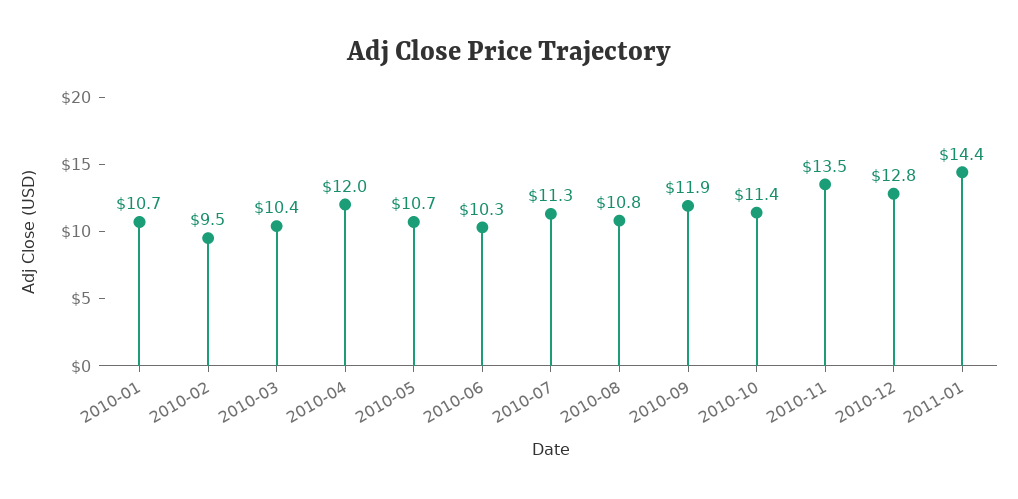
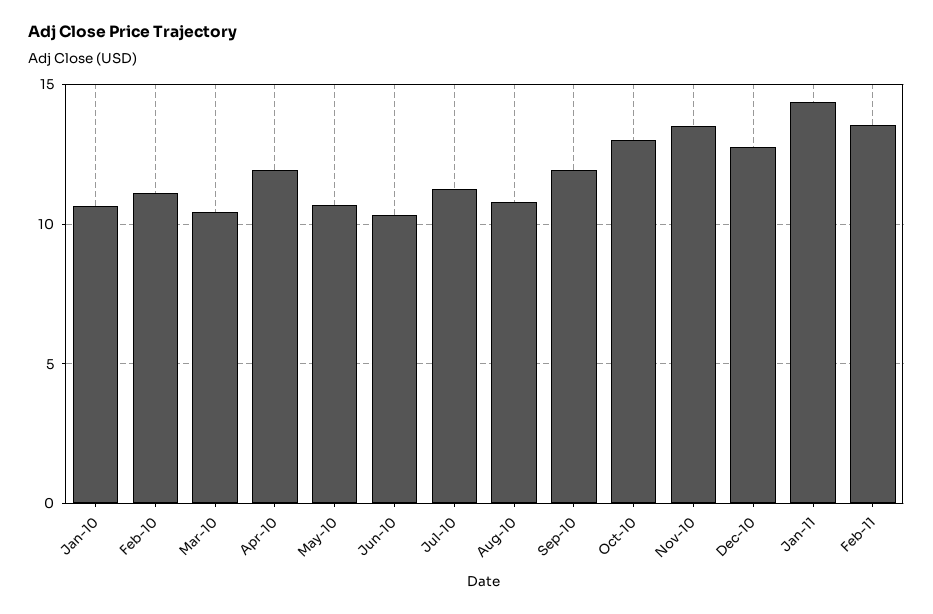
2010-02: 9.5 -> 11
2010-10: 11.4 -> 13
Feb-11: none -> 13.5

